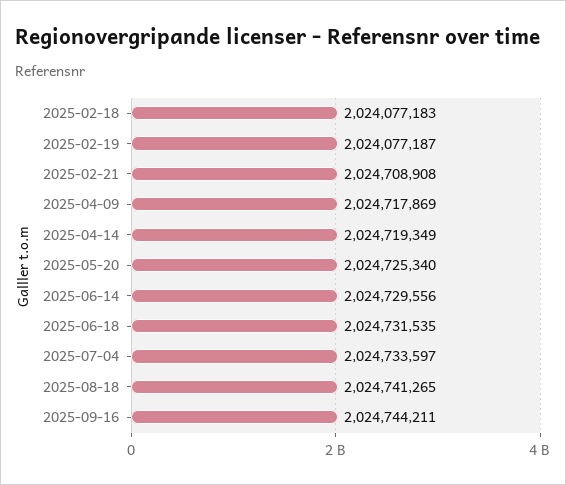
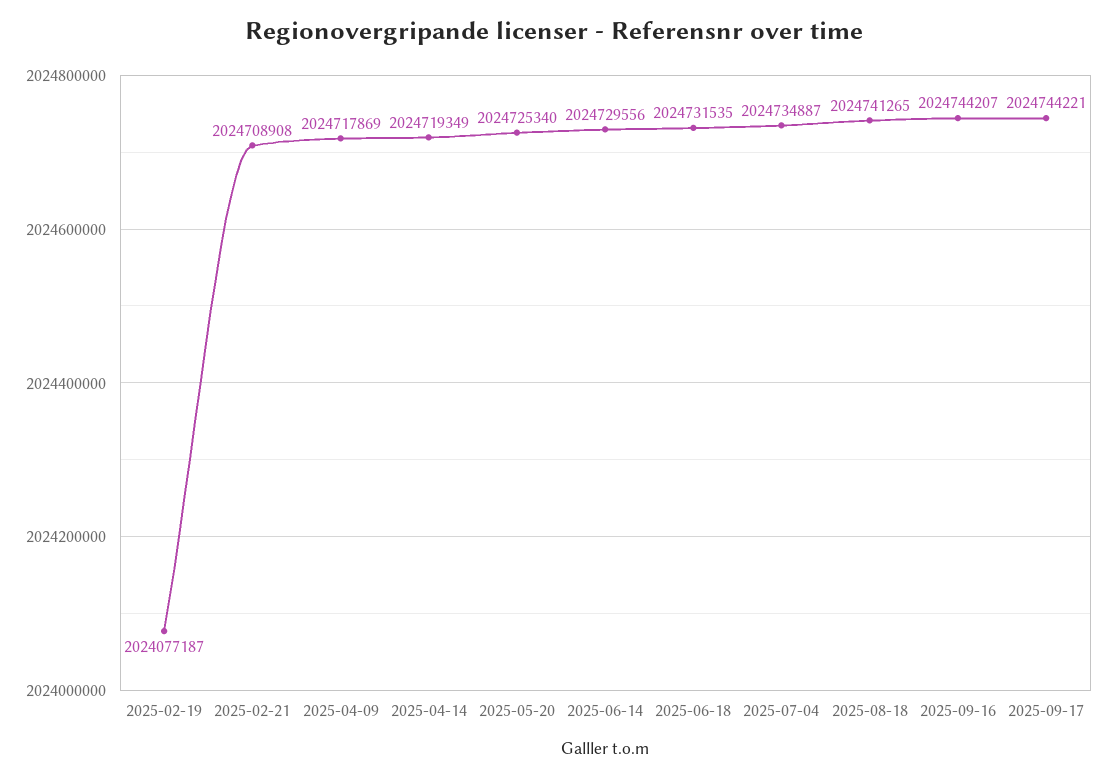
2025-02-18: 2024077183 -> none
2025-07-04: 2024733597 -> 2024734887
2025-09-16: 2024744211 -> 2024744207
2025-09-17: none -> 2024744221

